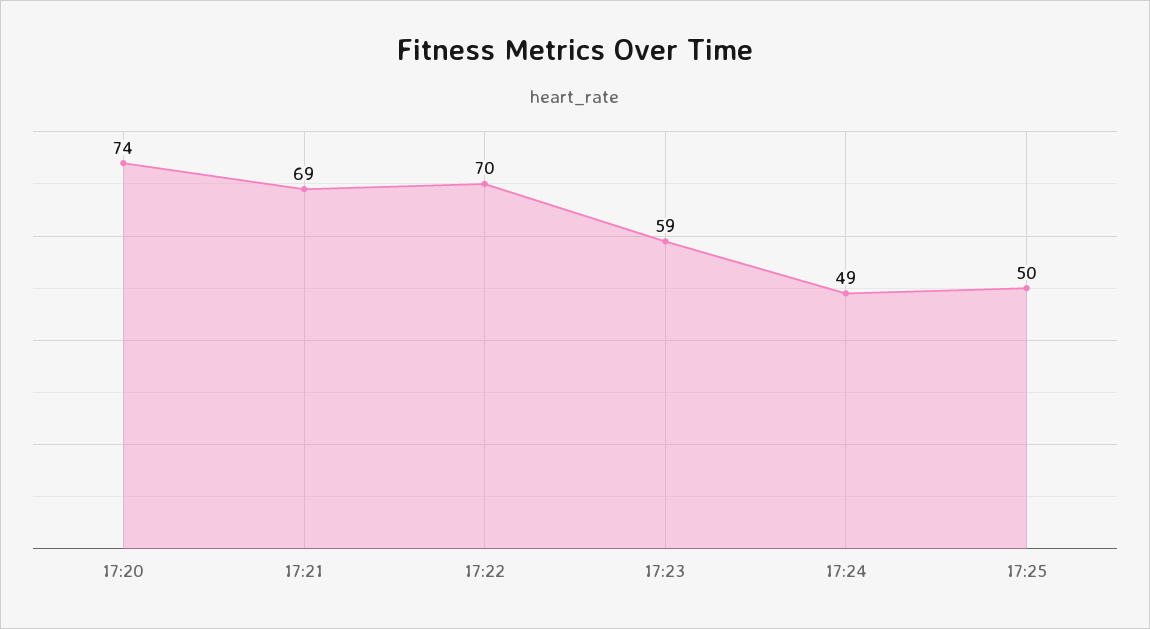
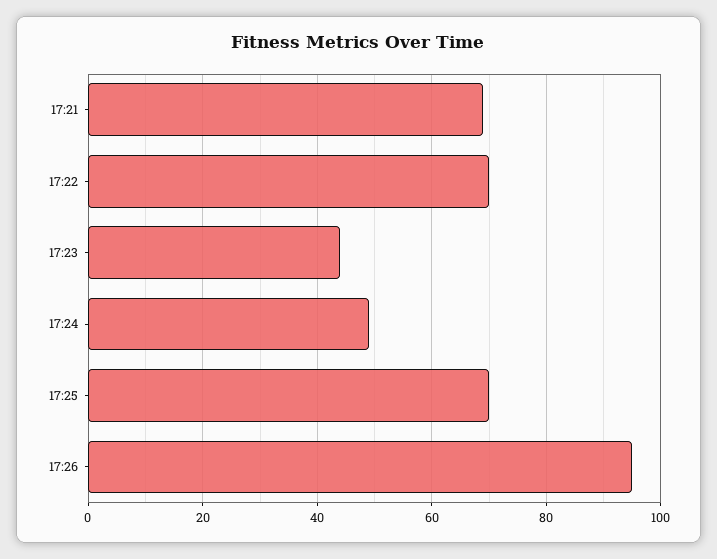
17:20: 74 -> none
17:23: 59 -> 45
17:25: 50 -> 70
17:26: none -> 95

